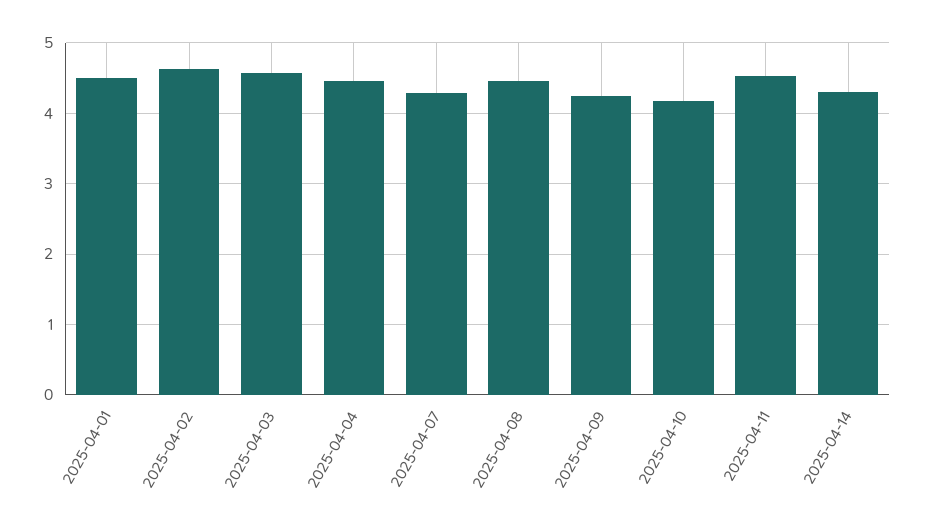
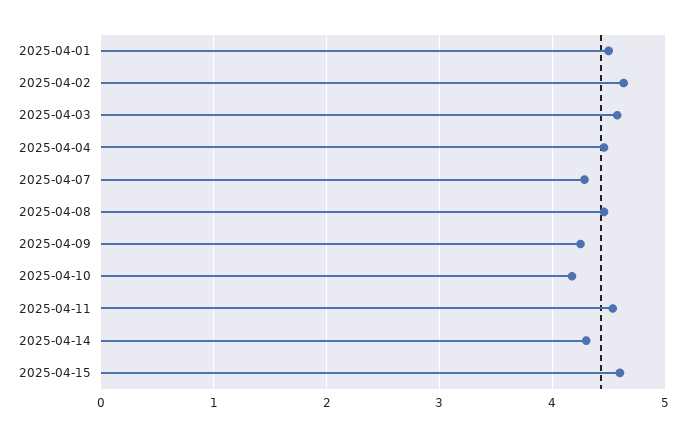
2025-04-15: none -> 4.6

